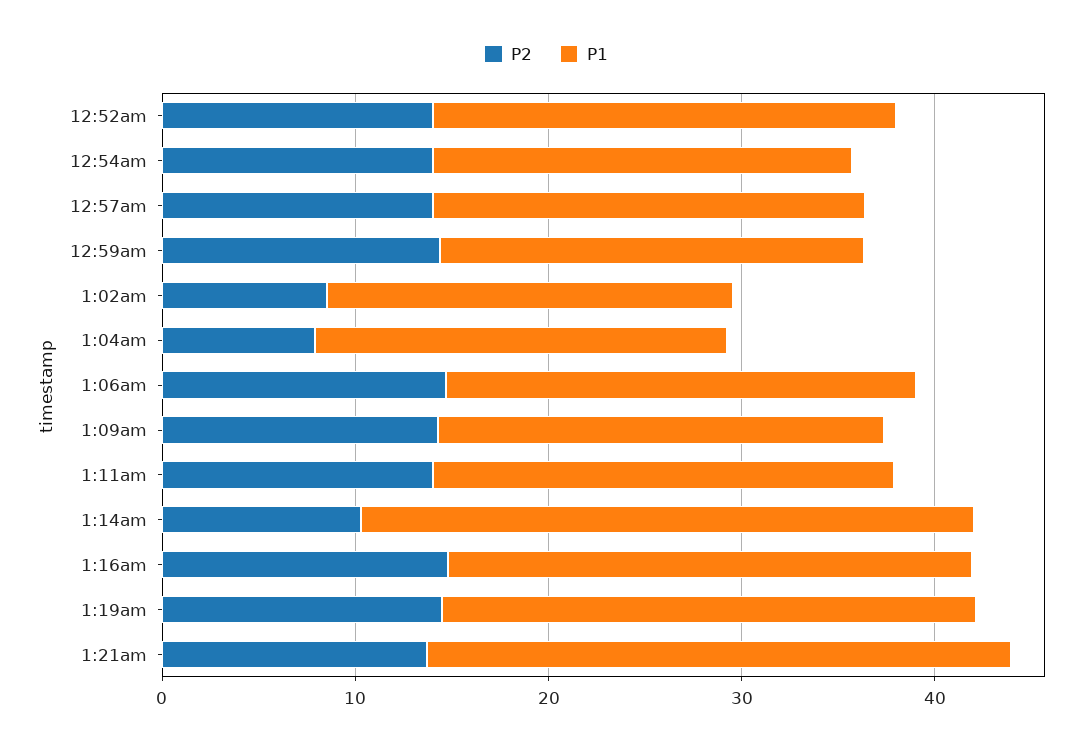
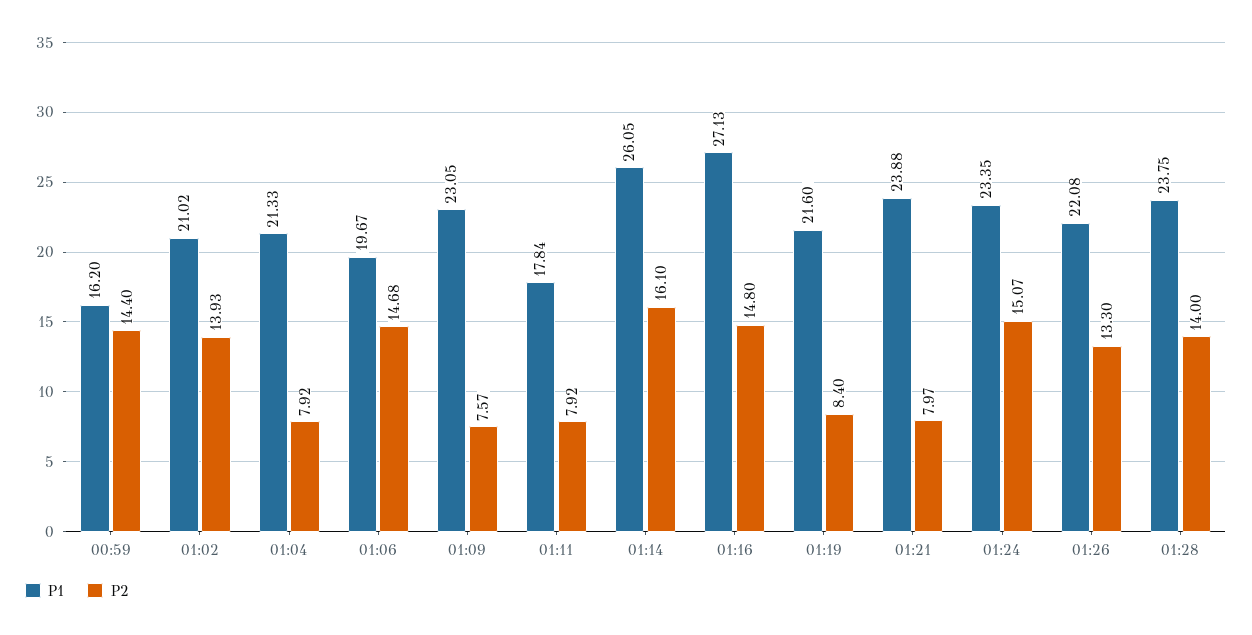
P2, 12:52am: 14 -> none
P1, 12:52am: 24 -> none
P2, 12:54am: 14 -> none
P1, 12:54am: 22 -> none
P2, 12:57am: 14 -> none
P1, 12:57am: 22 -> none
P1, 12:59am: 22 -> 16.2
P2, 1:02am: 8 -> 13.93
P1, 1:06am: 24 -> 19.67
P2, 1:09am: 14 -> 7.57
P2, 1:11am: 14 -> 7.92
P1, 1:11am: 24 -> 17.84
P2, 1:14am: 10 -> 16.1
P1, 1:14am: 32 -> 26.05
P2, 1:19am: 14 -> 8.4
P1, 1:19am: 28 -> 21.6
P2, 1:21am: 14 -> 7.97
P1, 1:21am: 30 -> 23.88
P1, 01:24: none -> 23.35
P2, 01:24: none -> 15.07
P1, 01:26: none -> 22.08
P2, 01:26: none -> 13.3
P1, 01:28: none -> 23.75
P2, 01:28: none -> 14

